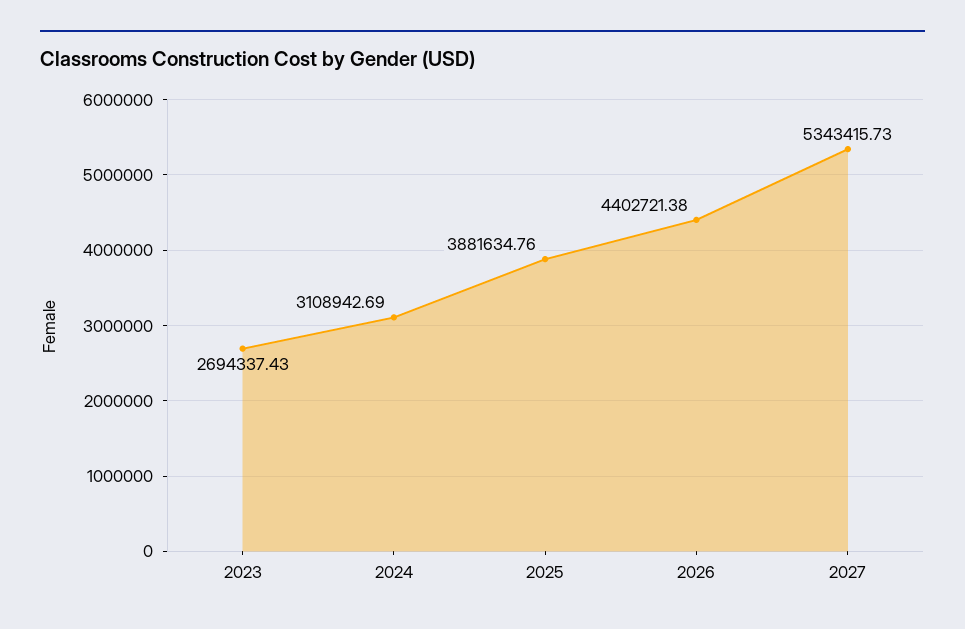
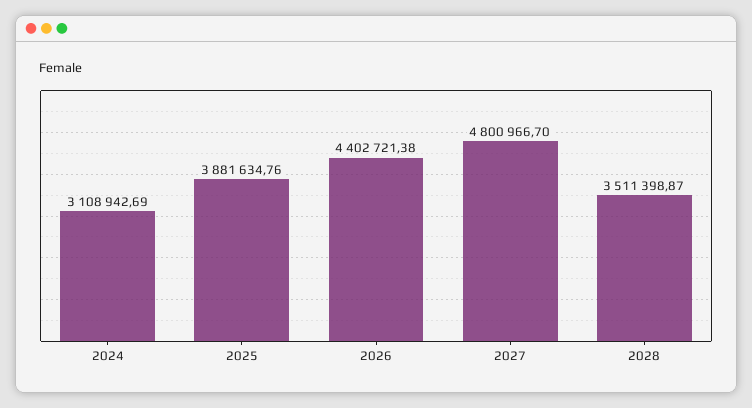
2023: 2694337.43 -> none
2027: 5343415.73 -> 4800966.7
2028: none -> 3511398.87

